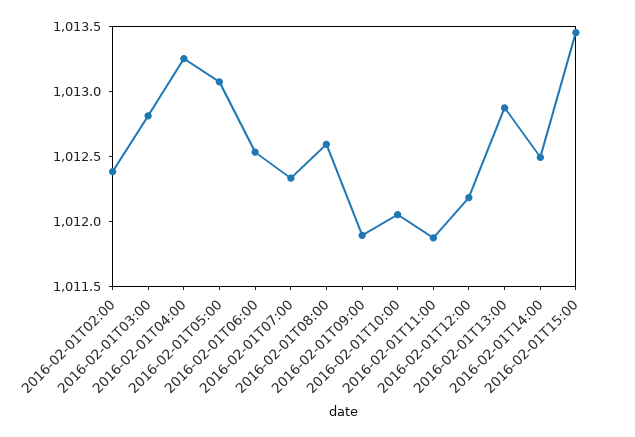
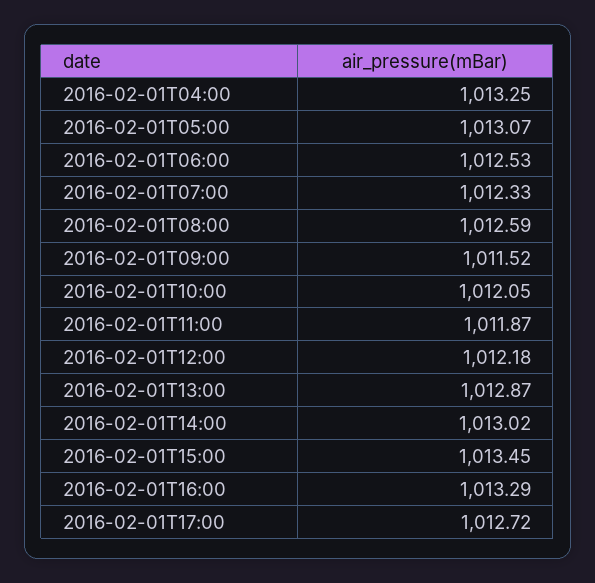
2016-02-01T02:00: 1012.4 -> none
2016-02-01T03:00: 1012.8 -> none
2016-02-01T09:00: 1011.9 -> 1011.52
2016-02-01T14:00: 1012.5 -> 1013.02
2016-02-01T16:00: none -> 1013.29
2016-02-01T17:00: none -> 1012.72

